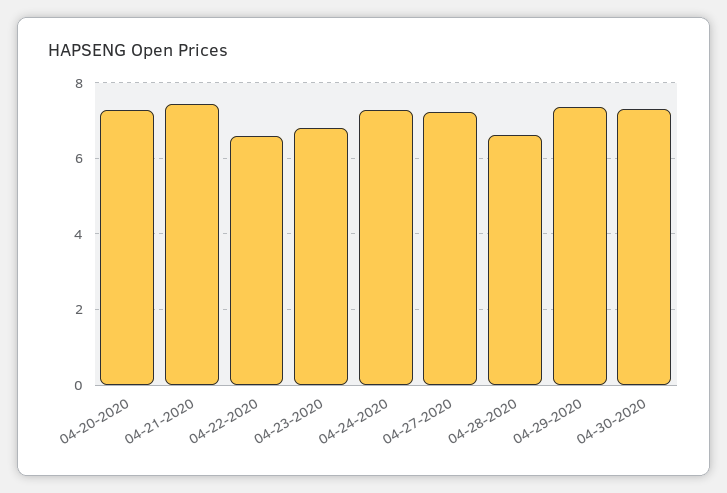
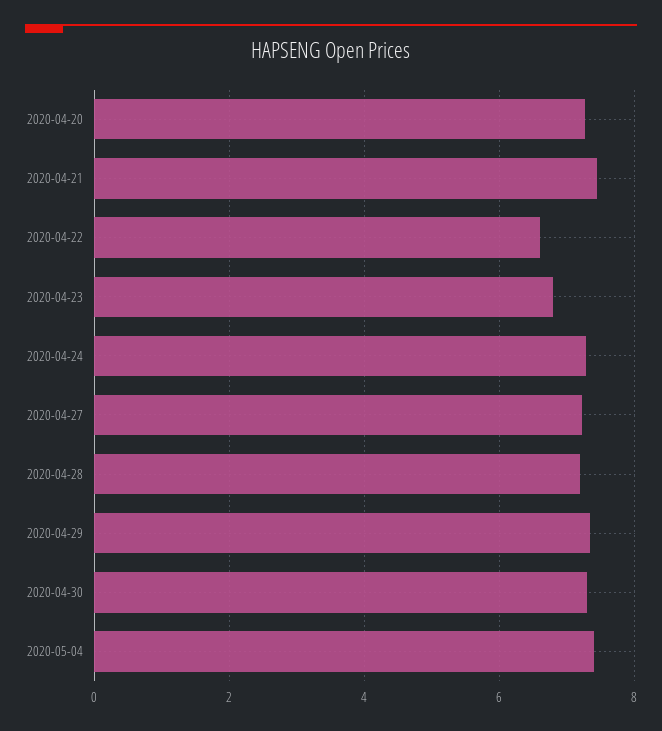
04-28-2020: 6.6 -> 7.2
2020-05-04: none -> 7.4

